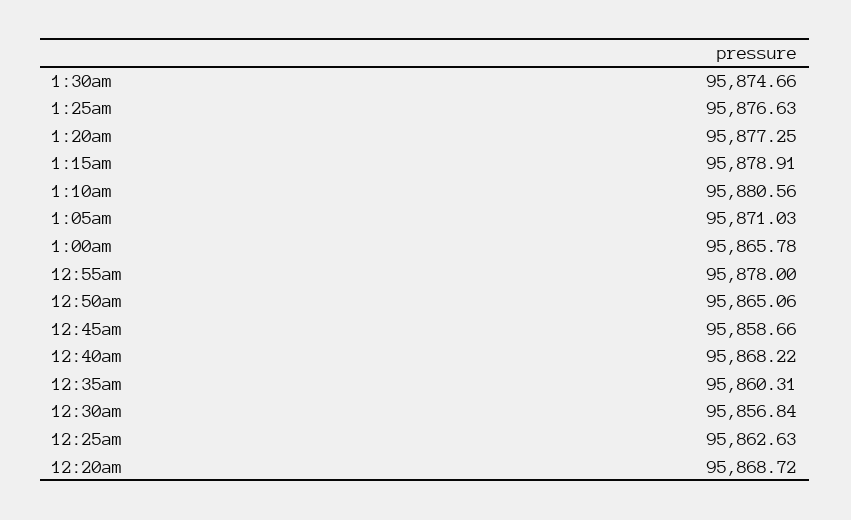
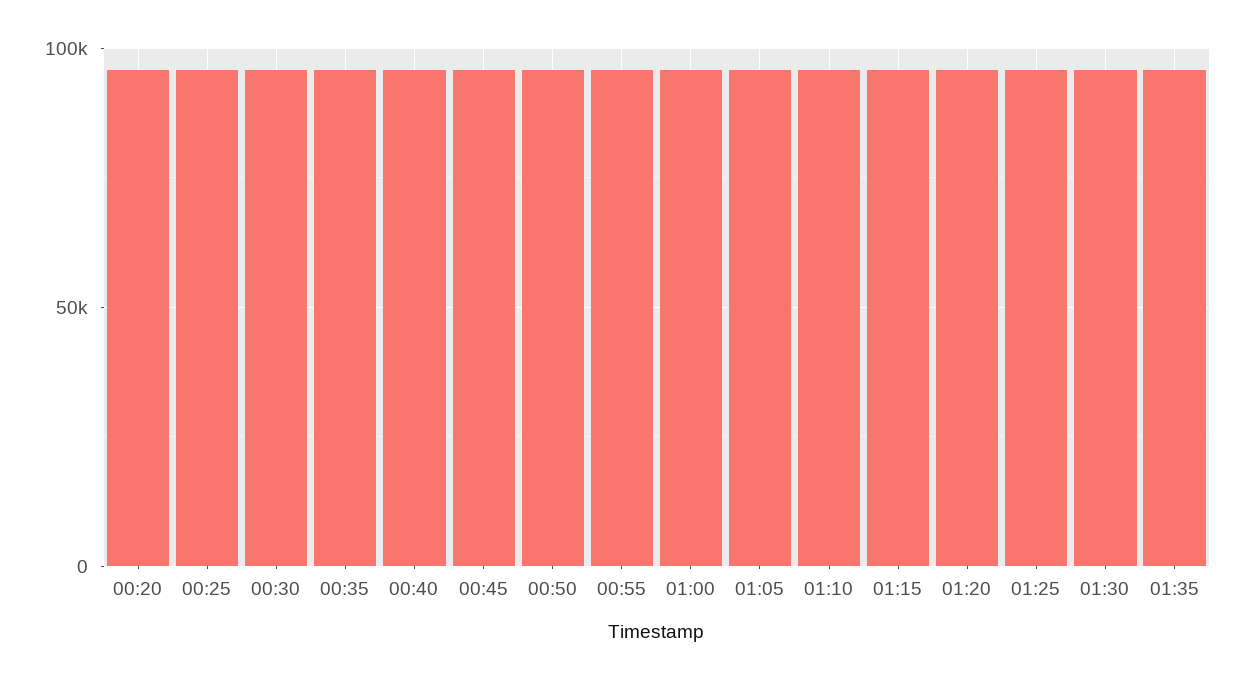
01:35: none -> 95000

